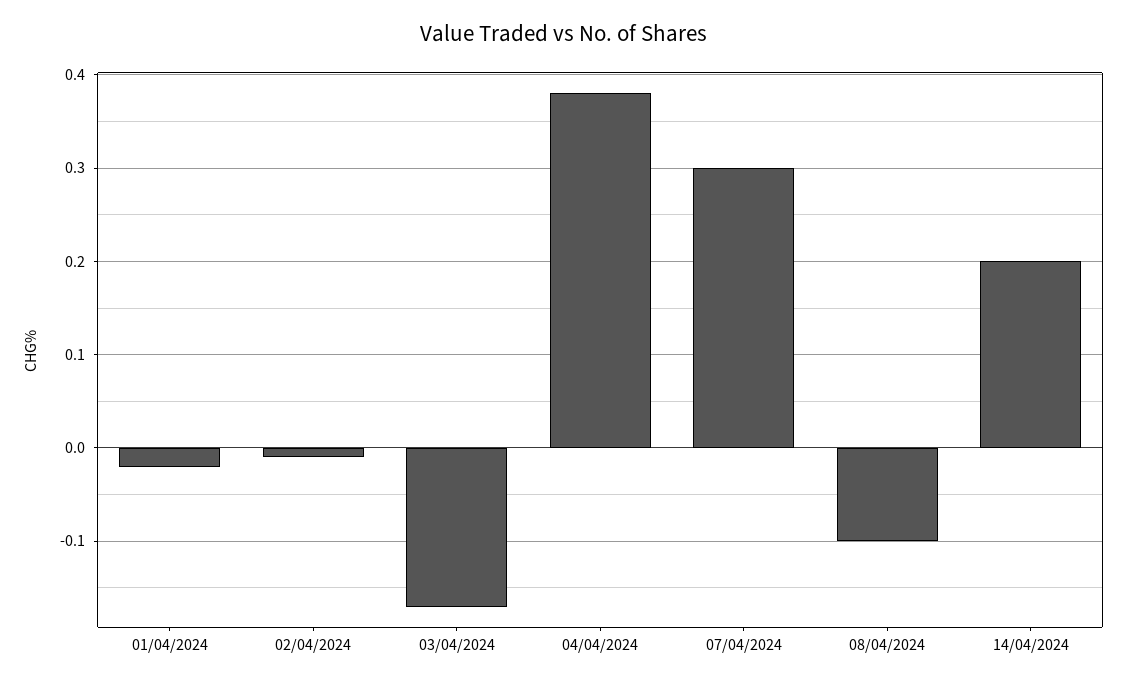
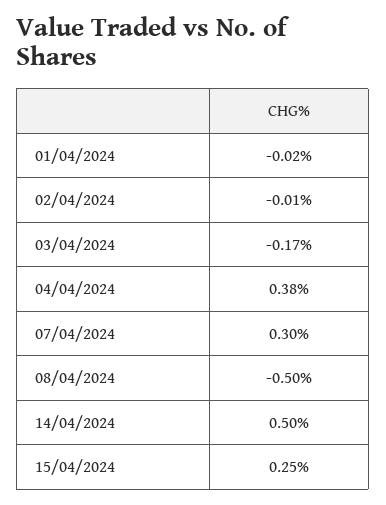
08/04/2024: -0.1 -> -0.5
14/04/2024: 0.2 -> 0.5
15/04/2024: none -> 0.25

